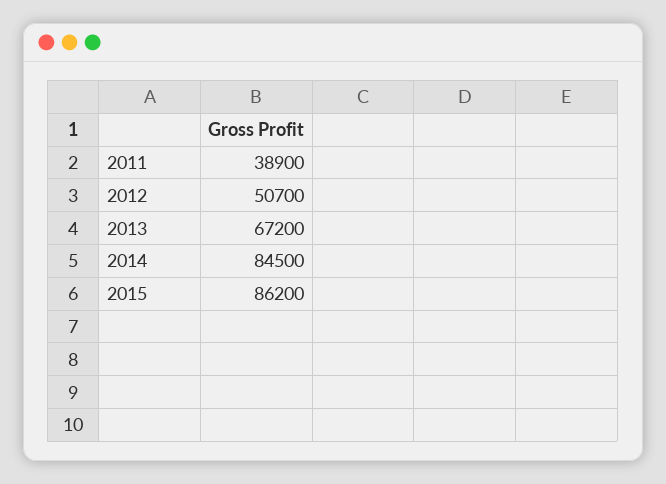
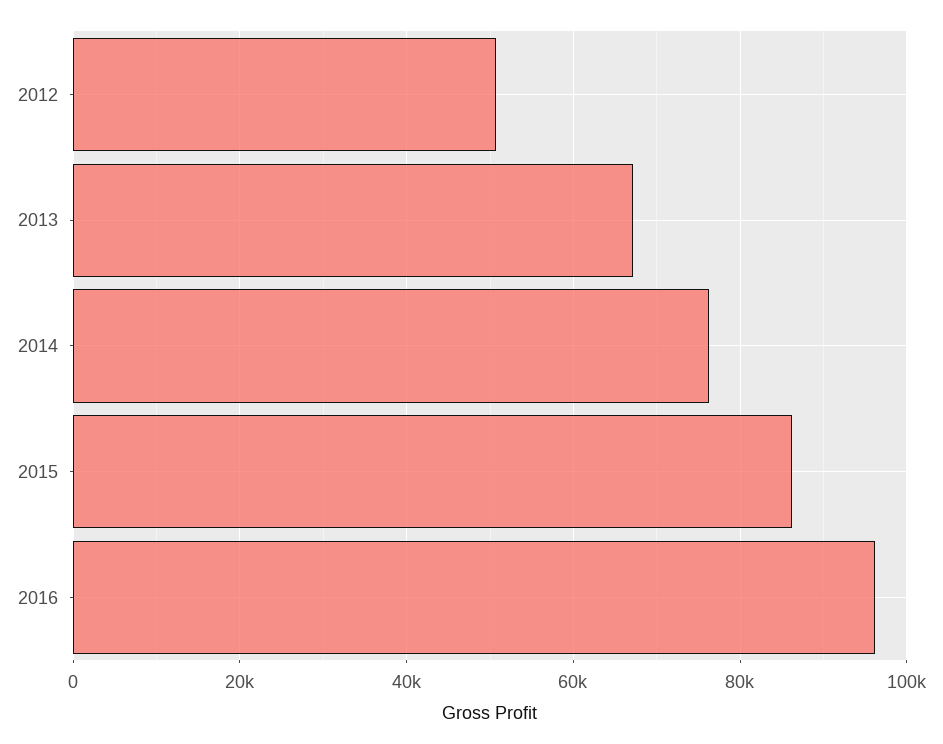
2011: 38900 -> none
2014: 84500 -> 76000
2016: none -> 96000

